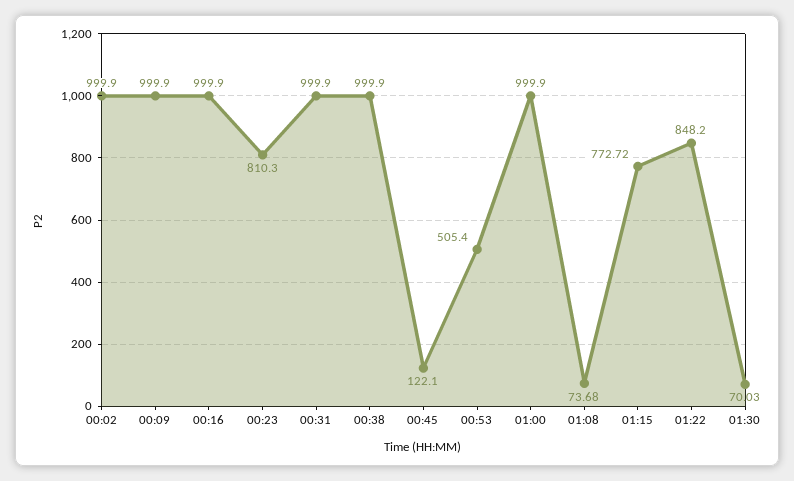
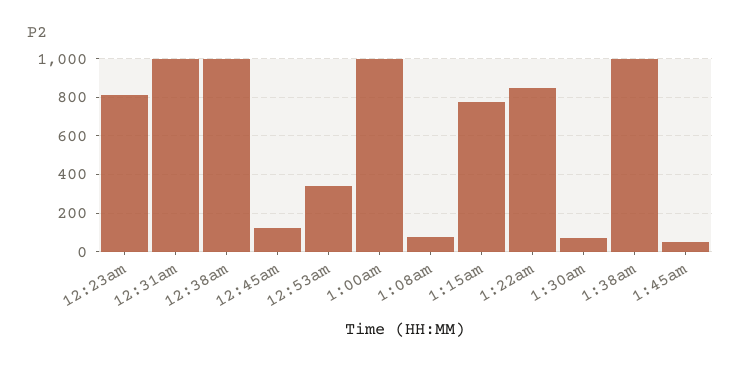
00:02: 999.9 -> none
00:09: 999.9 -> none
00:16: 999.9 -> none
00:53: 505.4 -> 350
1:38am: none -> 1000
1:45am: none -> 50

